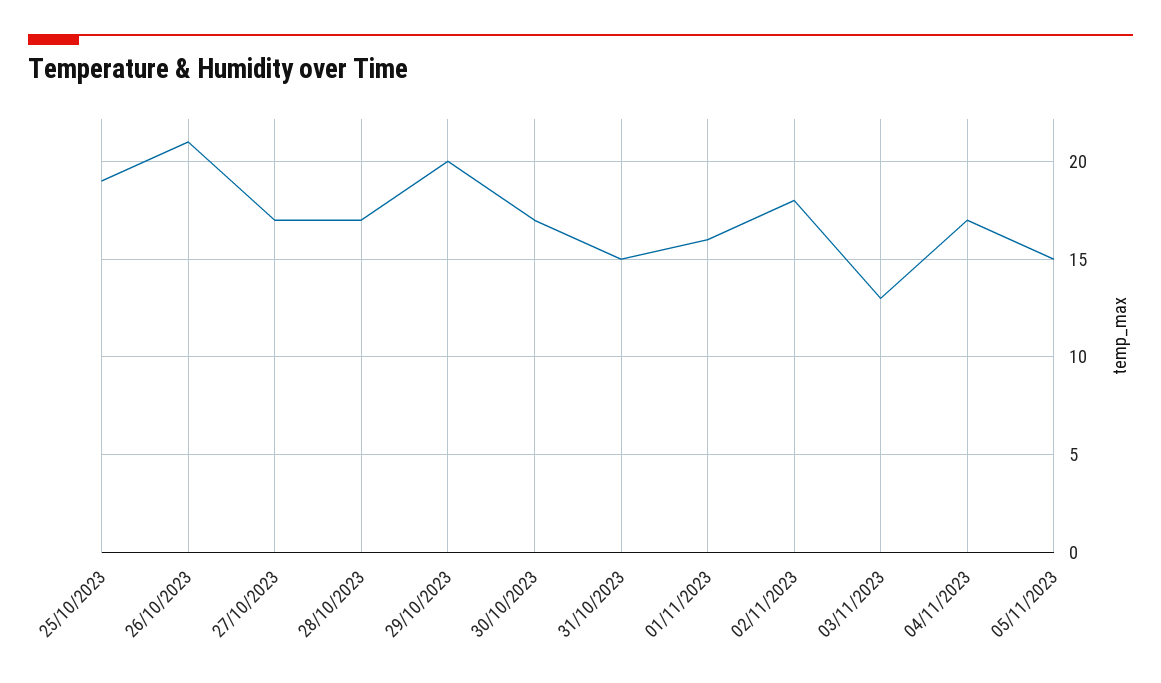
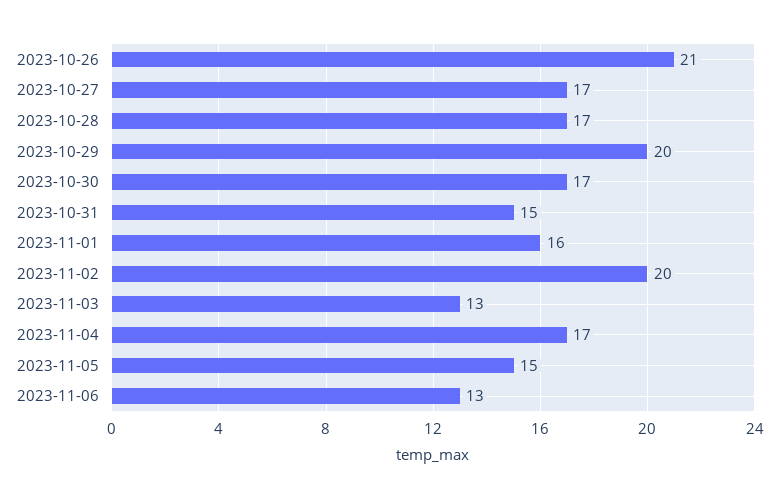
25/10/2023: 19 -> none
02/11/2023: 18 -> 20
2023-11-06: none -> 13

